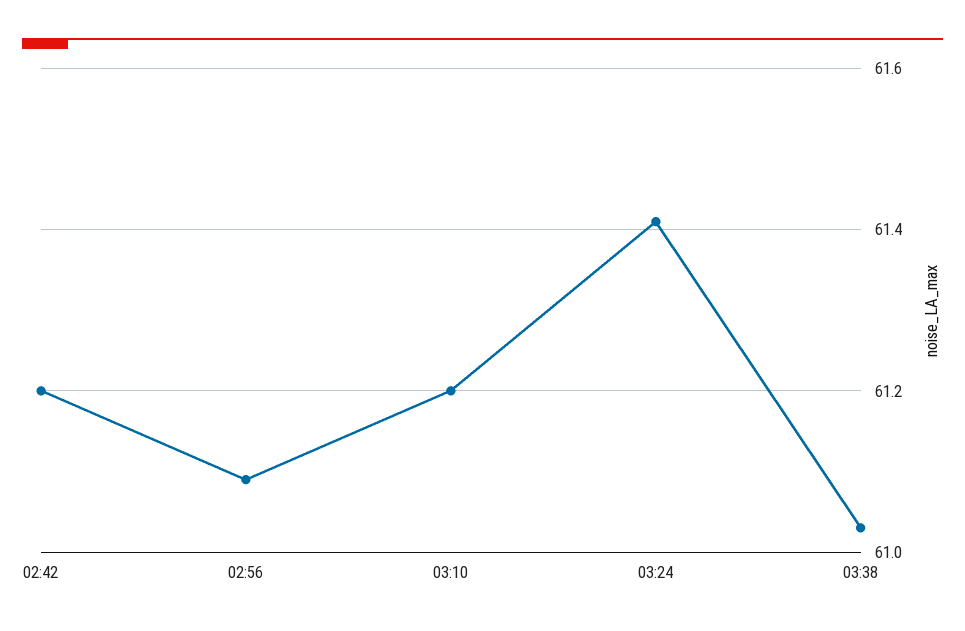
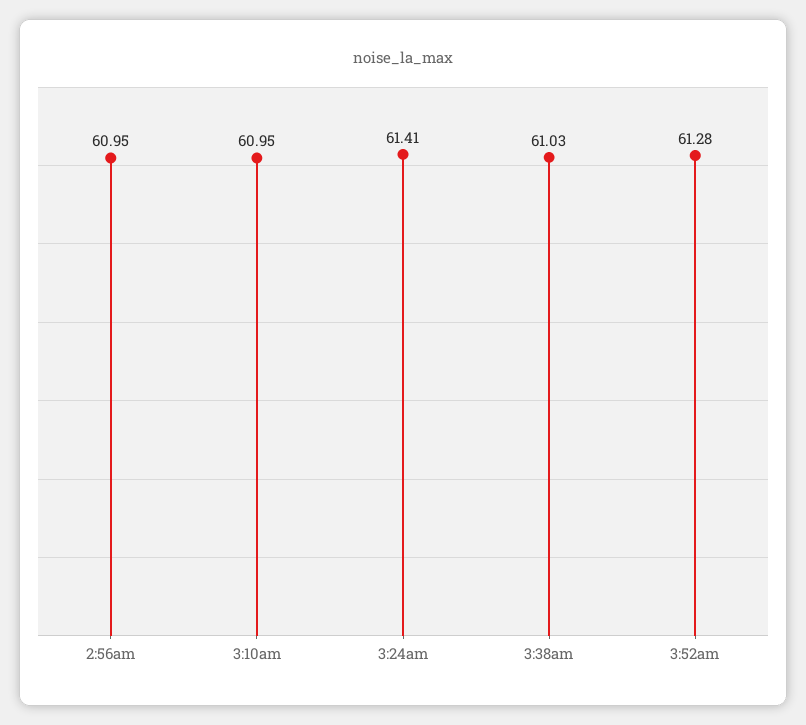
02:42: 61.2 -> none
02:56: 61.1 -> 60.95
03:10: 61.2 -> 60.95
3:52am: none -> 61.28

